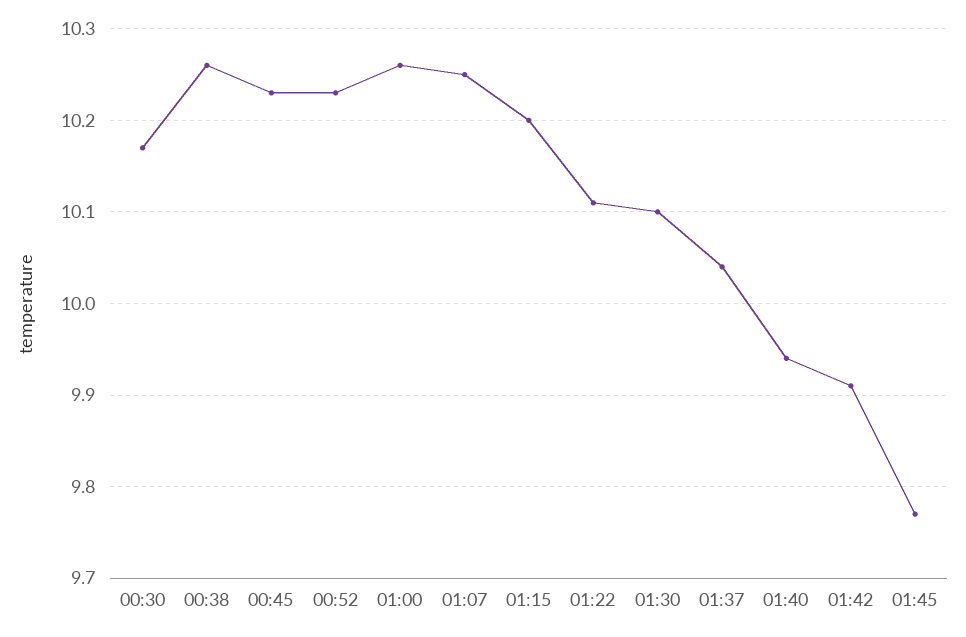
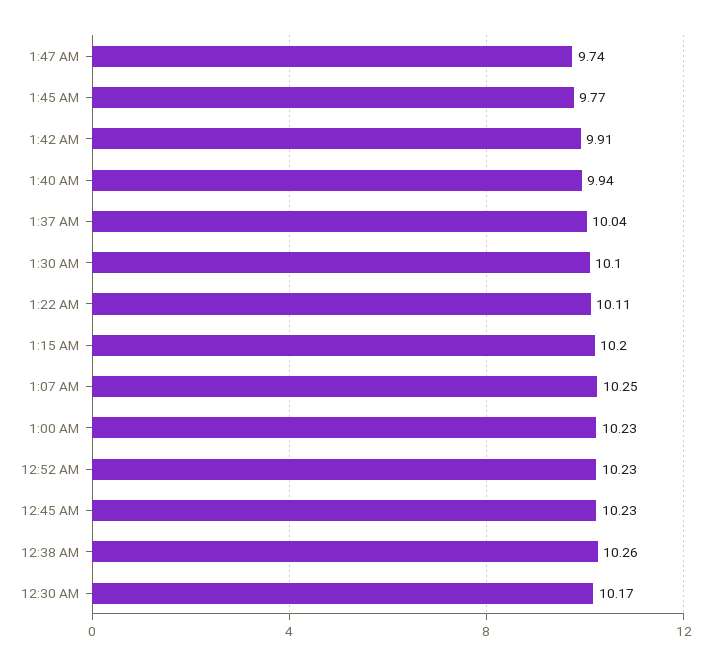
01:00: 10.26 -> 10.23
1:47 AM: none -> 9.74

